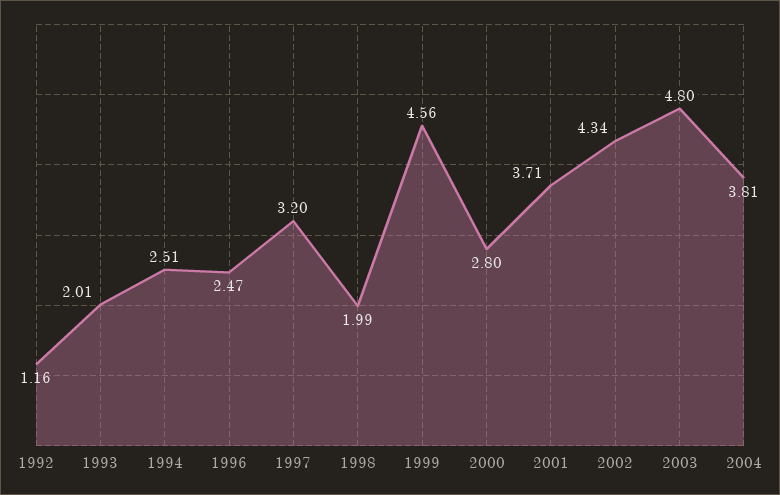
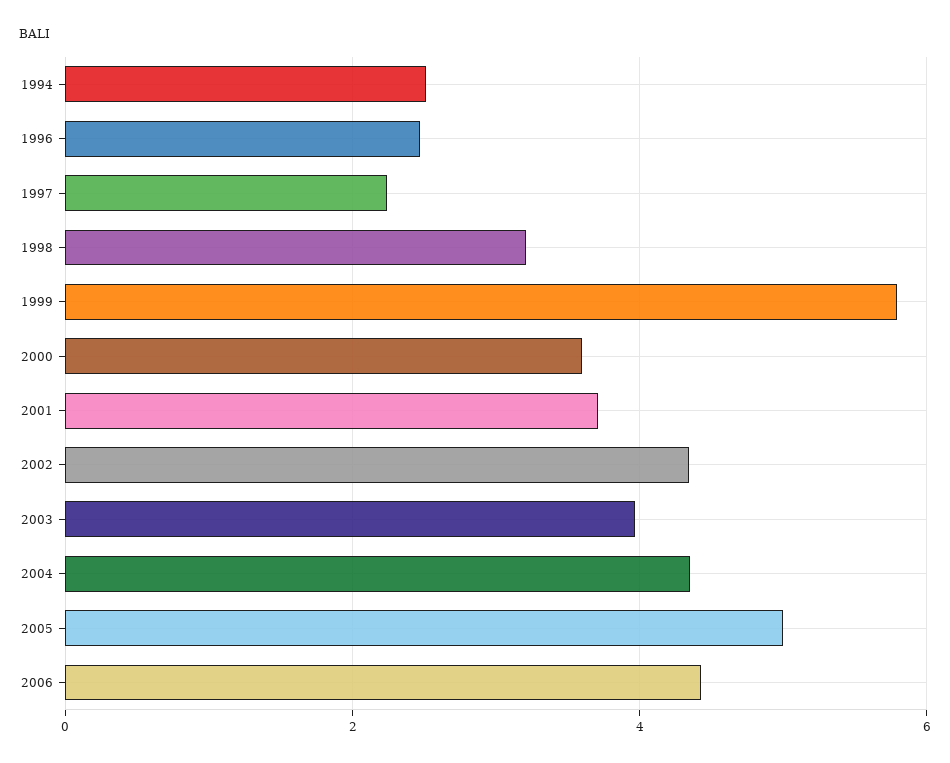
1992: 1.16 -> none
1993: 2.01 -> none
1997: 3.2 -> 2.2
1998: 1.99 -> 3.2
1999: 4.56 -> 5.8
2000: 2.8 -> 3.6
2003: 4.8 -> 4
2004: 3.81 -> 4.4
2005: none -> 5
2006: none -> 4.4

